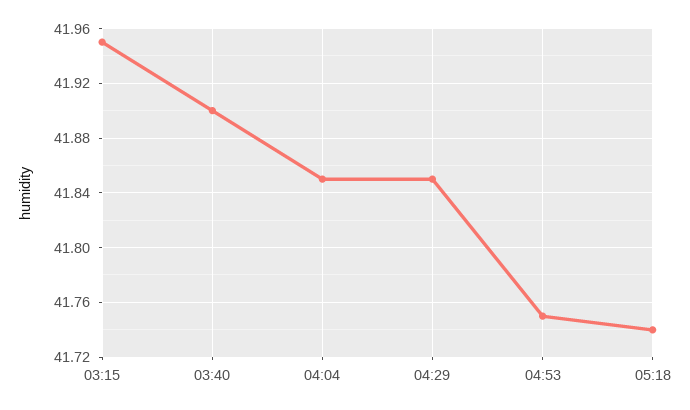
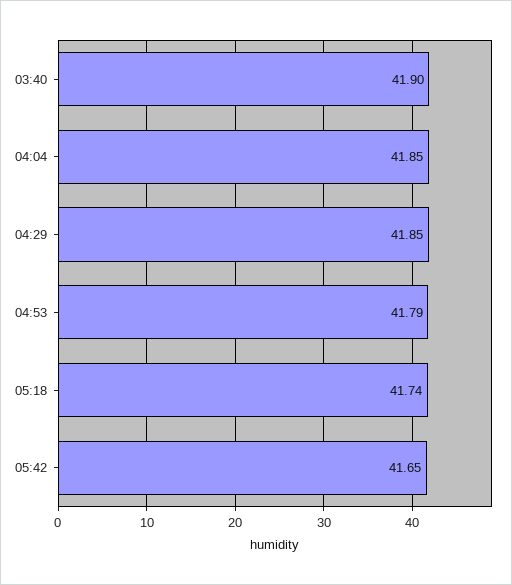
03:15: 41.95 -> none
04:53: 41.75 -> 41.79
05:42: none -> 41.65

